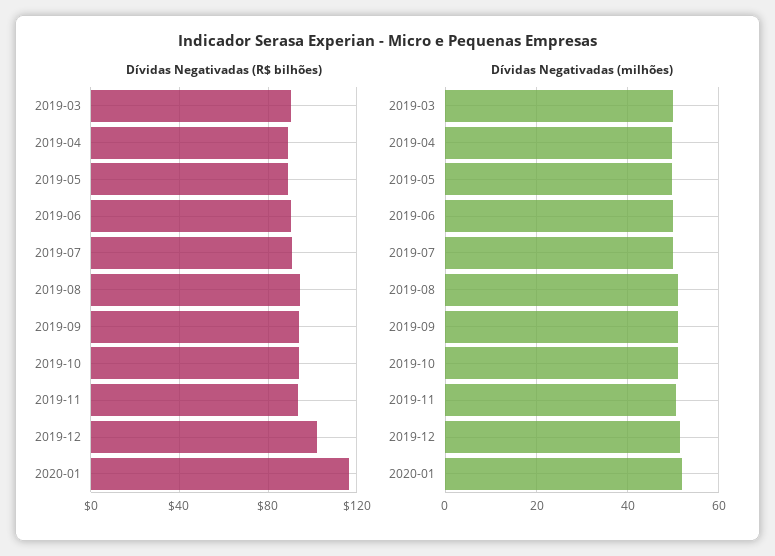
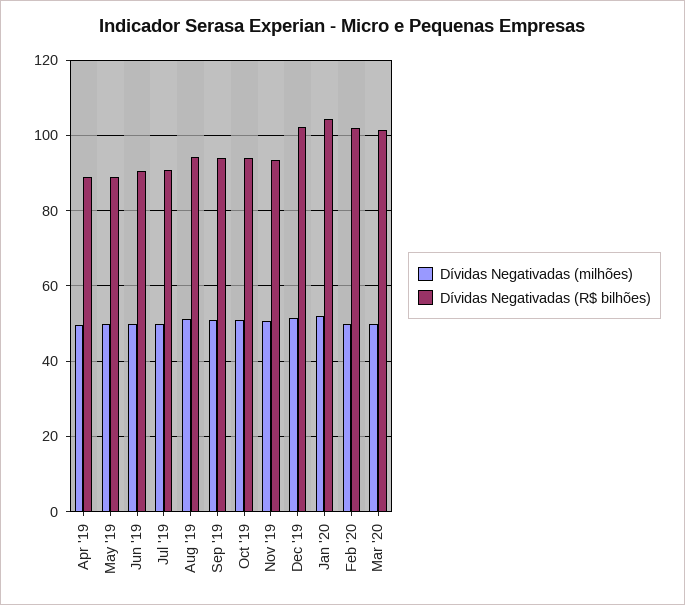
Dívidas Negativadas (R$ bilhões), 2019-03: 90 -> none
Dívidas Negativadas (R$ bilhões), 2020-01: 115 -> 104
Dívidas Negativadas (milhões), 2019-03: 50 -> none
Dívidas Negativadas (milhões), Feb '20: none -> 50
Dívidas Negativadas (R$ bilhões), Feb '20: none -> 102
Dívidas Negativadas (milhões), Mar '20: none -> 50
Dívidas Negativadas (R$ bilhões), Mar '20: none -> 102

